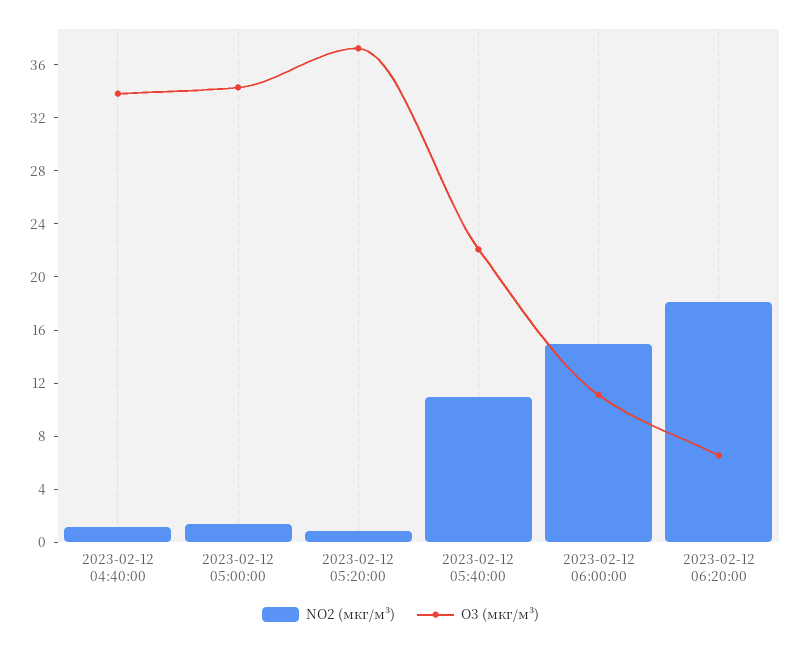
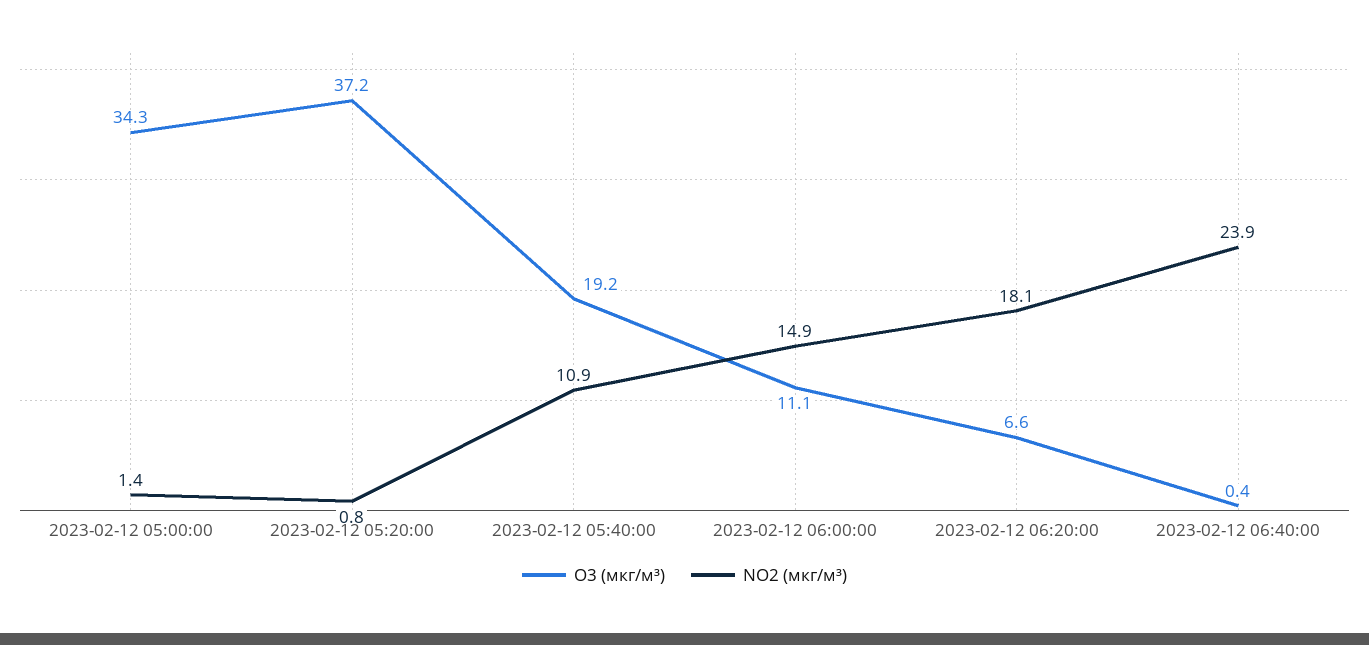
NO2 (мкг/м³), 2023-02-12 04:40:00: 1 -> none
O3 (мкг/м³), 2023-02-12 04:40:00: 34 -> none
O3 (мкг/м³), 2023-02-12 05:40:00: 22 -> 19.2
O3 (мкг/м³), 2023-02-12 06:40:00: none -> 0.4
NO2 (мкг/м³), 2023-02-12 06:40:00: none -> 23.9

